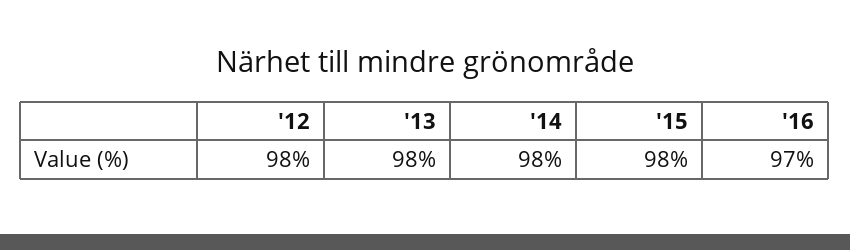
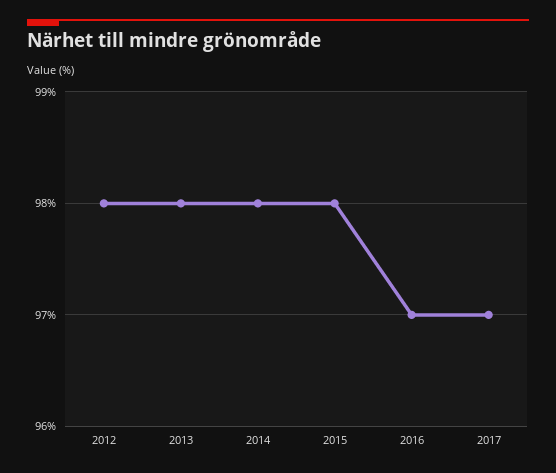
2017: none -> 97

